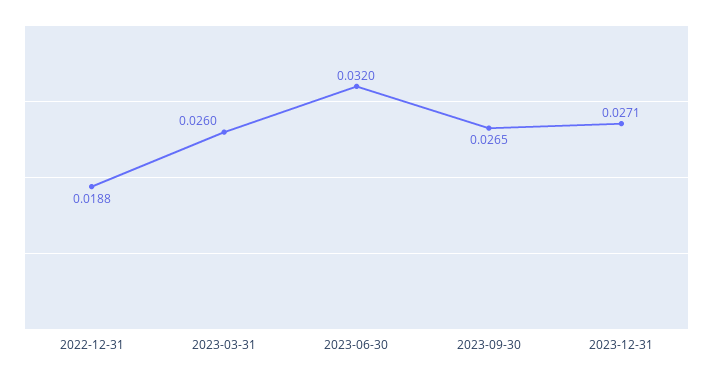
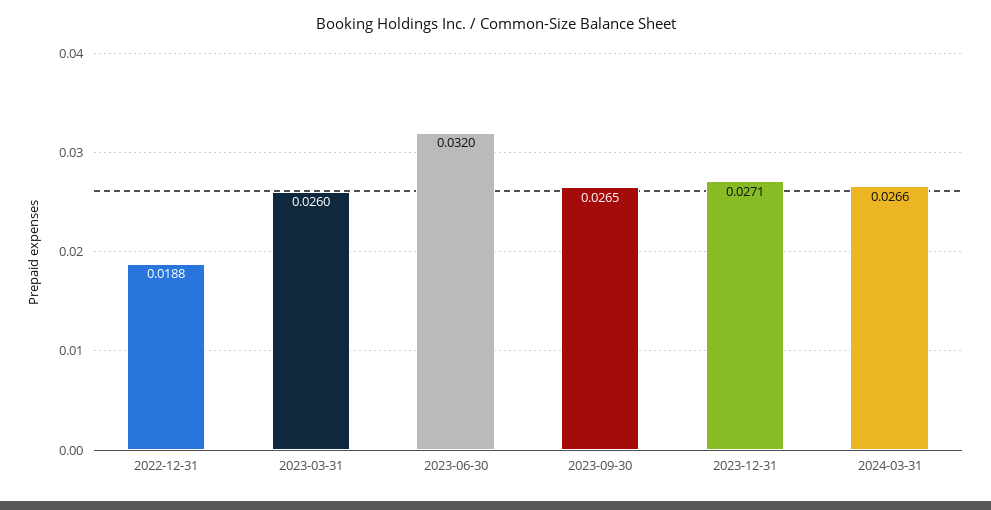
2024-03-31: none -> 0.0266

